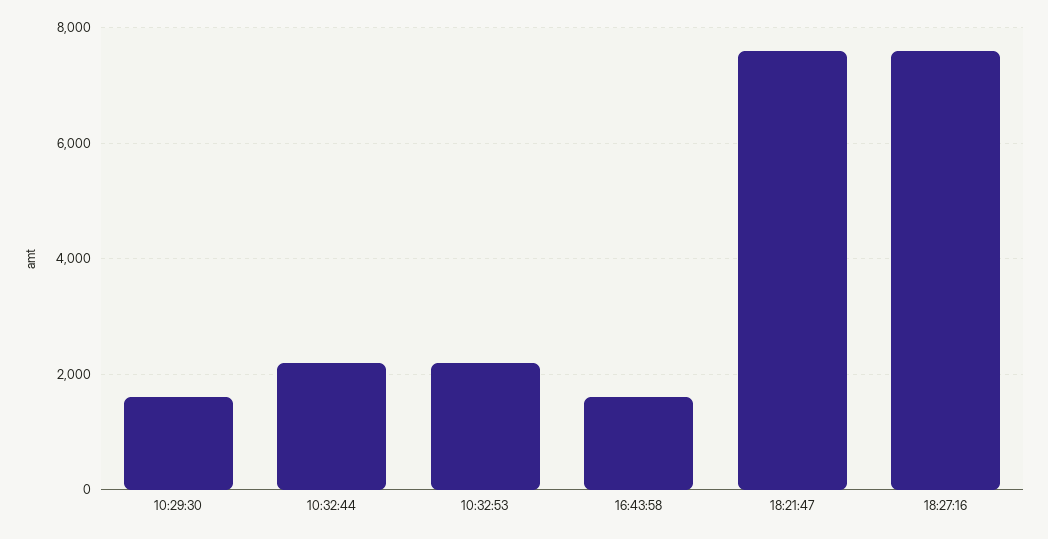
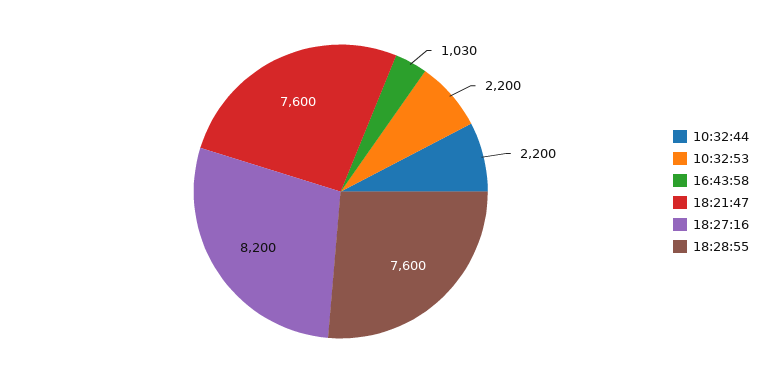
10:29:30: 1600 -> none
16:43:58: 1600 -> 1030
18:27:16: 7600 -> 8200
18:28:55: none -> 7600

